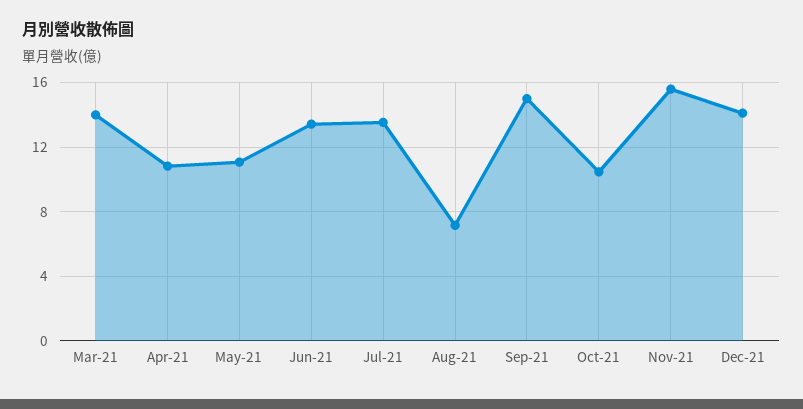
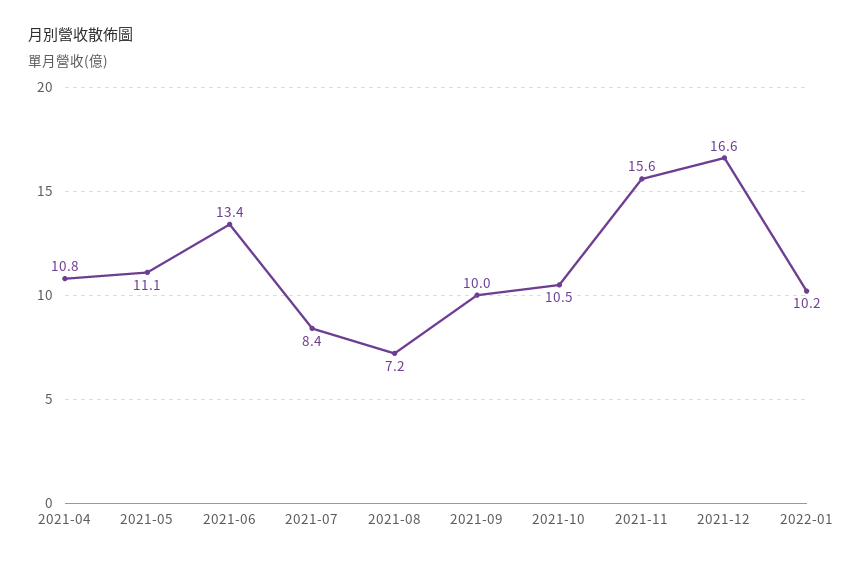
Mar-21: 14 -> none
Jul-21: 13.5 -> 8.4
Sep-21: 15 -> 10
Dec-21: 14 -> 16.6
2022-01: none -> 10.2

